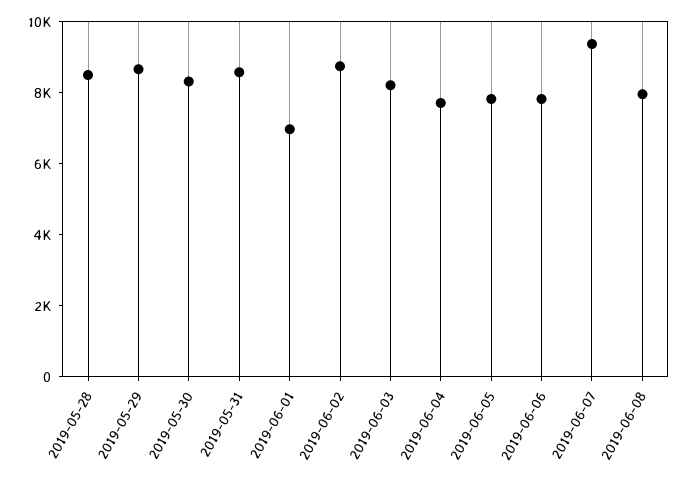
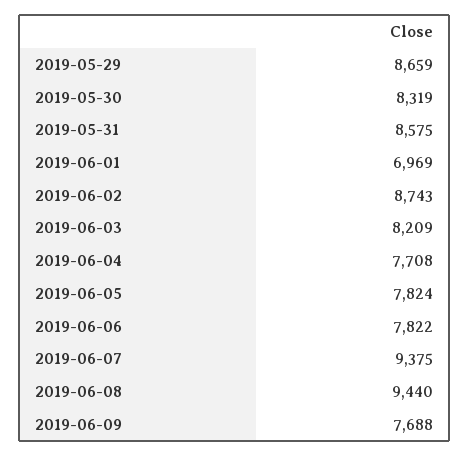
2019-05-28: 8500 -> none
2019-06-08: 8000 -> 9440
2019-06-09: none -> 7688

